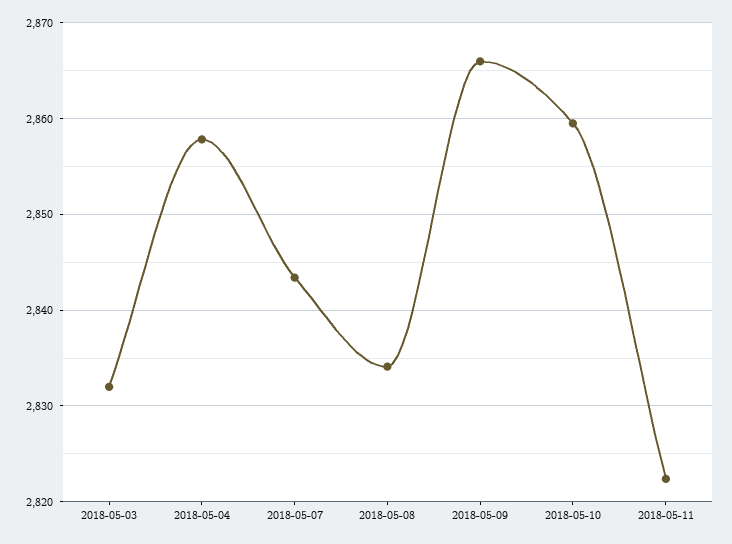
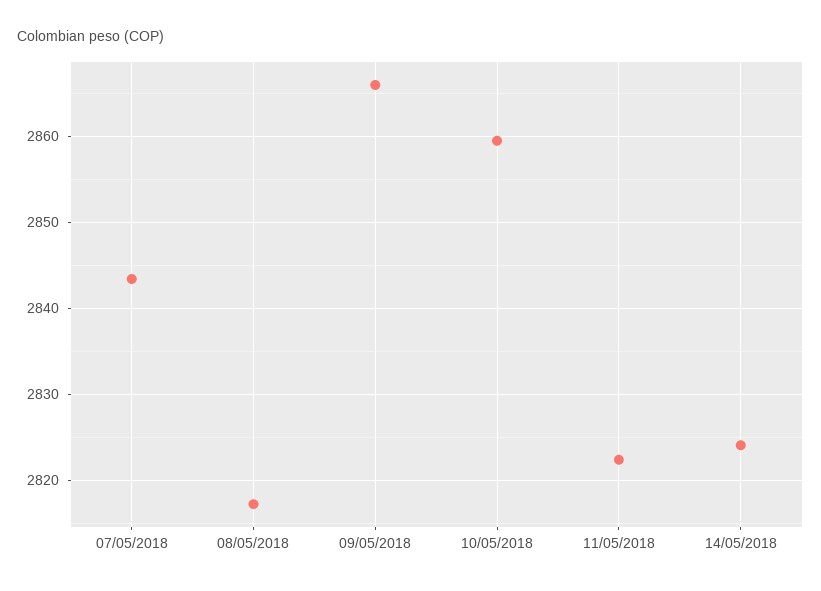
2018-05-03: 2832 -> none
2018-05-04: 2858 -> none
2018-05-08: 2834 -> 2817
14/05/2018: none -> 2824

